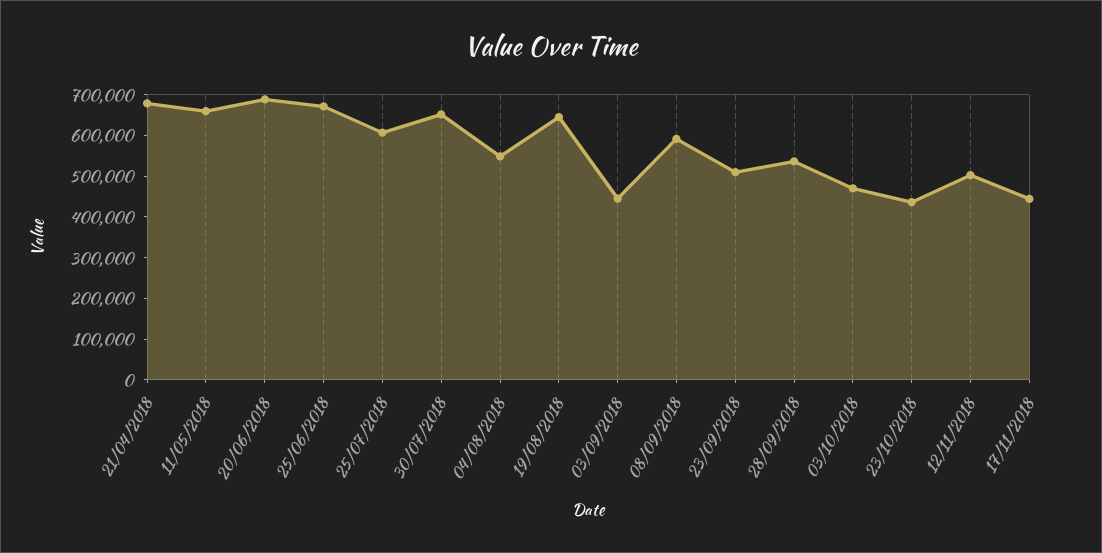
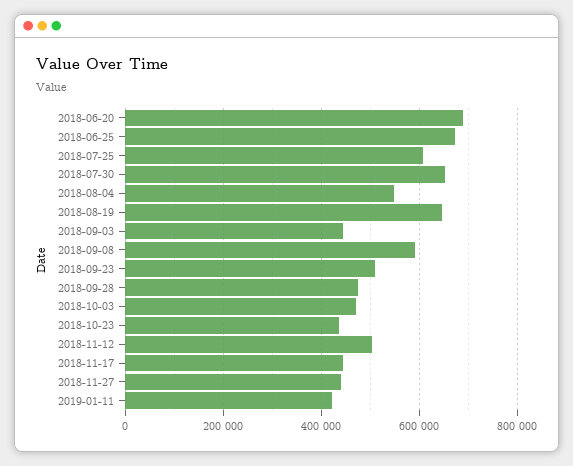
21/04/2018: 680000 -> none
11/05/2018: 660000 -> none
28/09/2018: 540000 -> 480000
2018-11-27: none -> 440000
2019-01-11: none -> 420000

